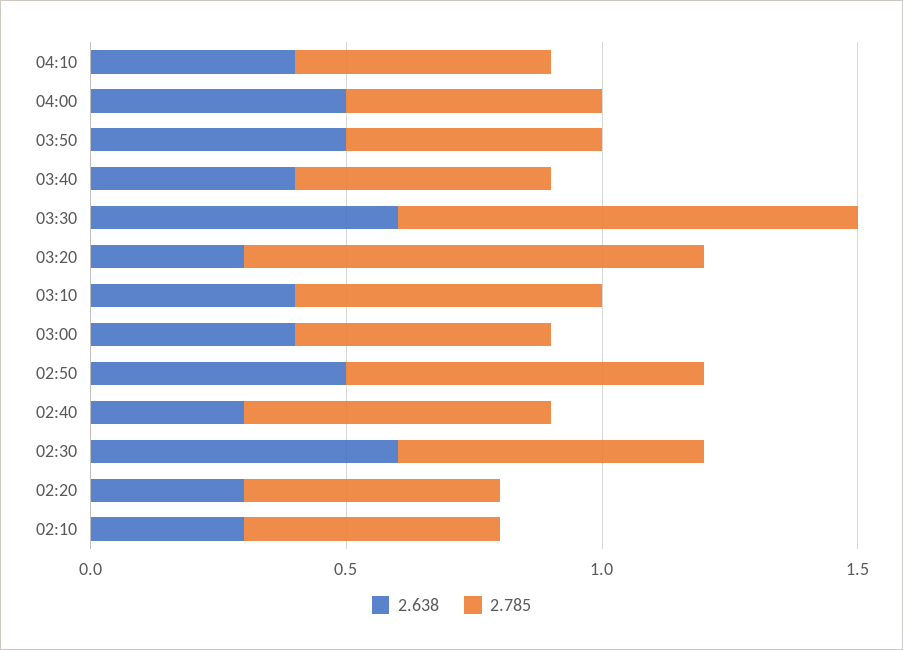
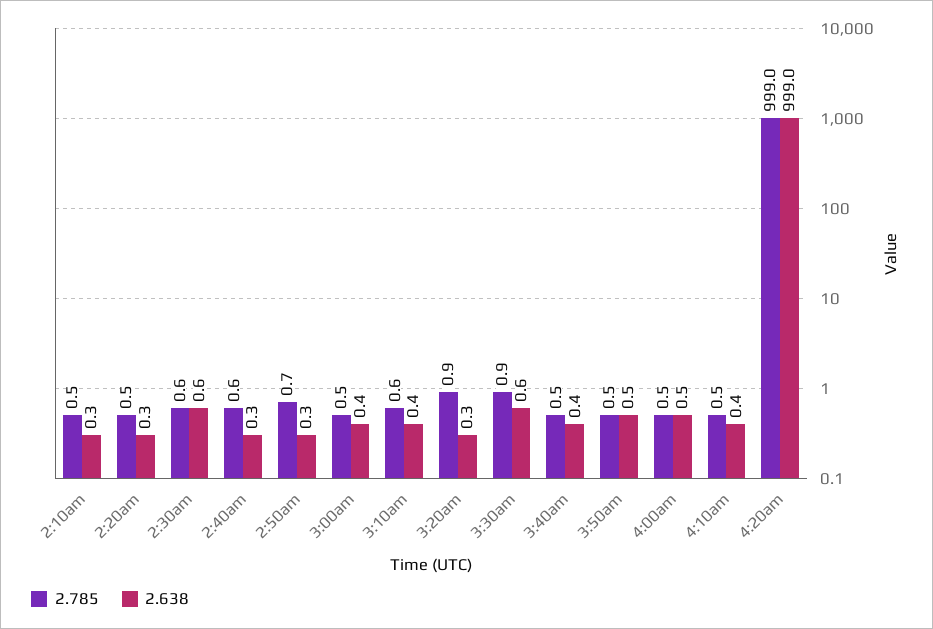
2.638, 02:50: 0.5 -> 0.3
2.785, 4:20am: none -> 999
2.638, 4:20am: none -> 999

